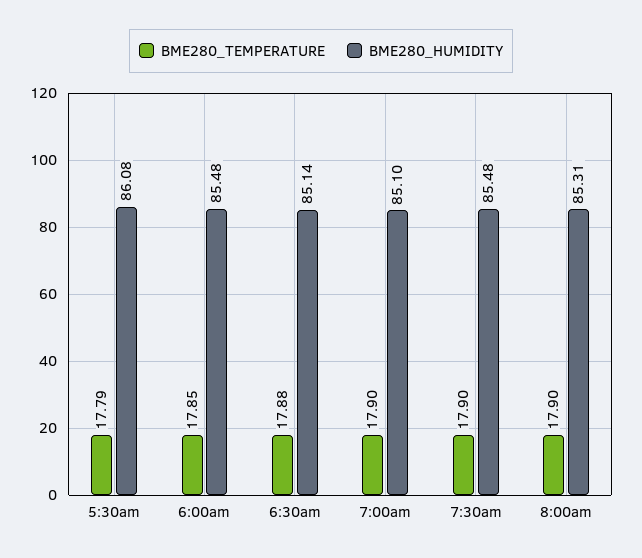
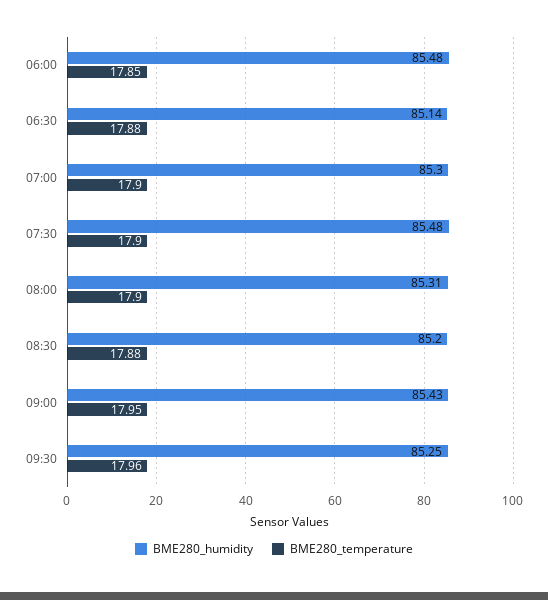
BME280_TEMPERATURE, 5:30am: 17.79 -> none
BME280_HUMIDITY, 5:30am: 86.08 -> none
BME280_HUMIDITY, 7:00am: 85.1 -> 85.3
BME280_HUMIDITY, 08:30: none -> 85.2
BME280_TEMPERATURE, 08:30: none -> 17.88
BME280_HUMIDITY, 09:00: none -> 85.43
BME280_TEMPERATURE, 09:00: none -> 17.95
BME280_HUMIDITY, 09:30: none -> 85.25
BME280_TEMPERATURE, 09:30: none -> 17.96

